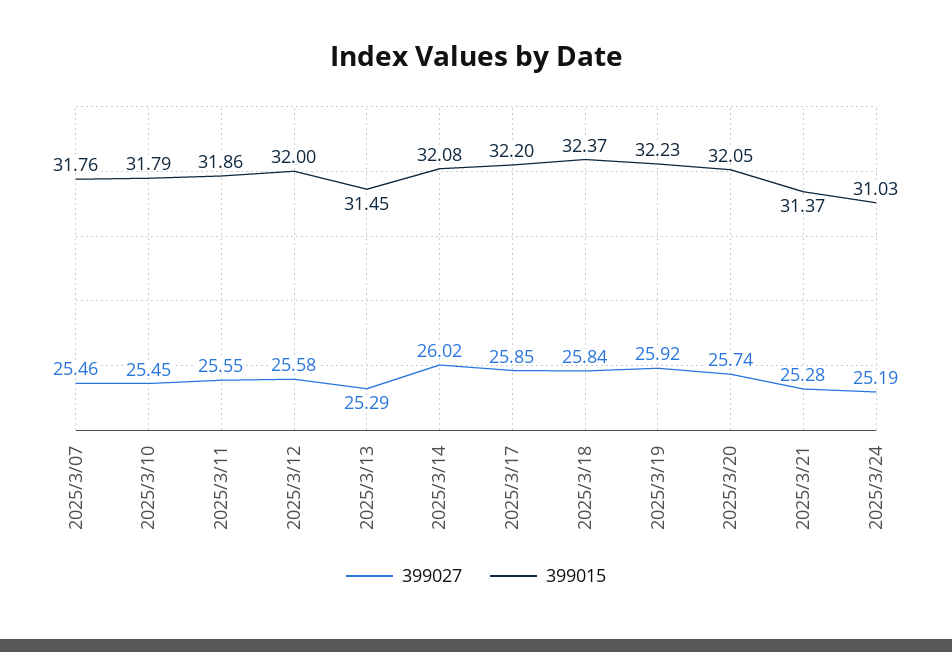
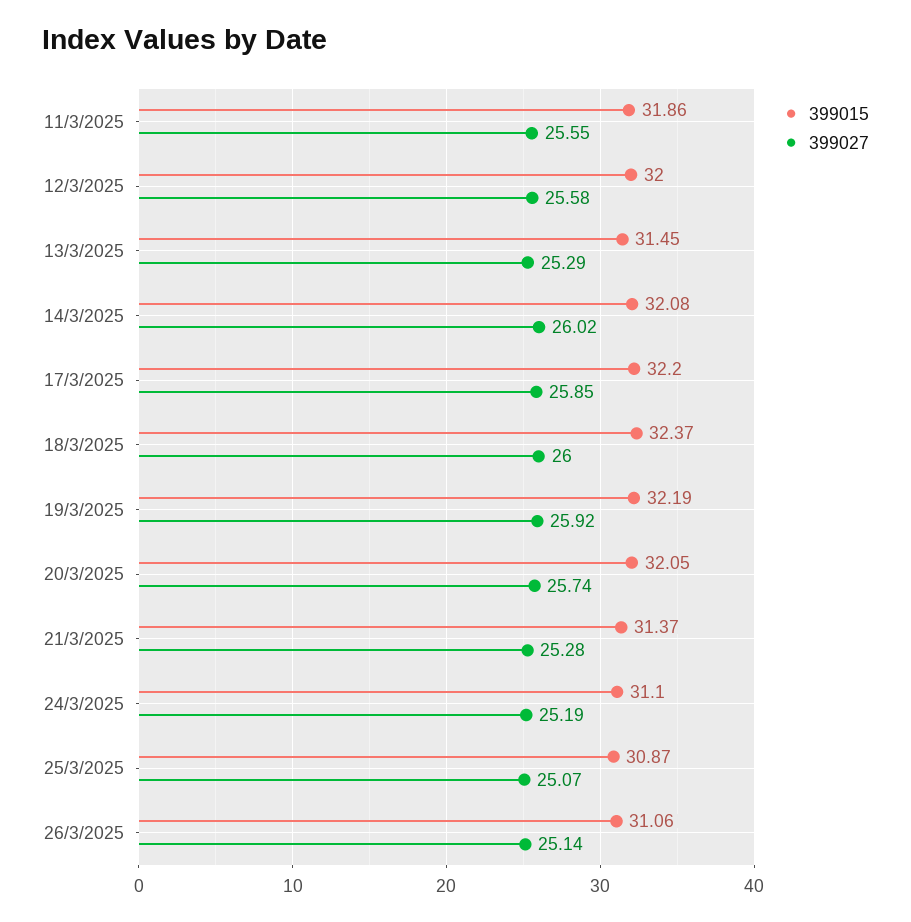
399027, 2025/3/07: 25.46 -> none
399015, 2025/3/07: 31.76 -> none
399027, 2025/3/10: 25.45 -> none
399015, 2025/3/10: 31.79 -> none
399027, 2025/3/18: 25.84 -> 26
399015, 2025/3/19: 32.23 -> 32.19
399015, 2025/3/24: 31.03 -> 31.1
399015, 25/3/2025: none -> 30.87
399027, 25/3/2025: none -> 25.07
399015, 26/3/2025: none -> 31.06
399027, 26/3/2025: none -> 25.14

